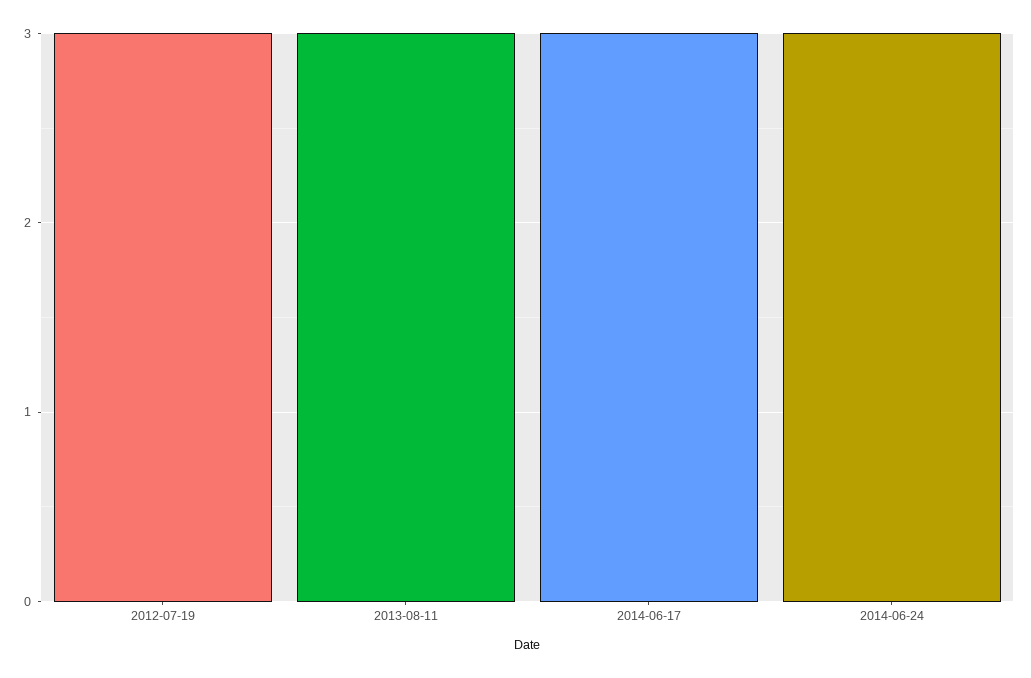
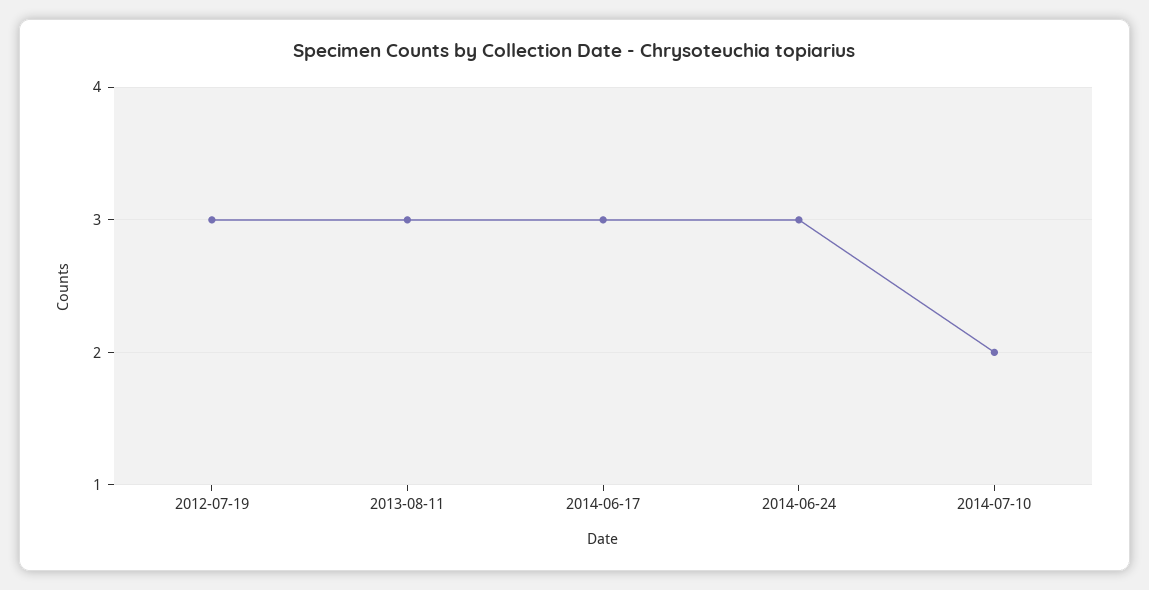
2014-07-10: none -> 2

